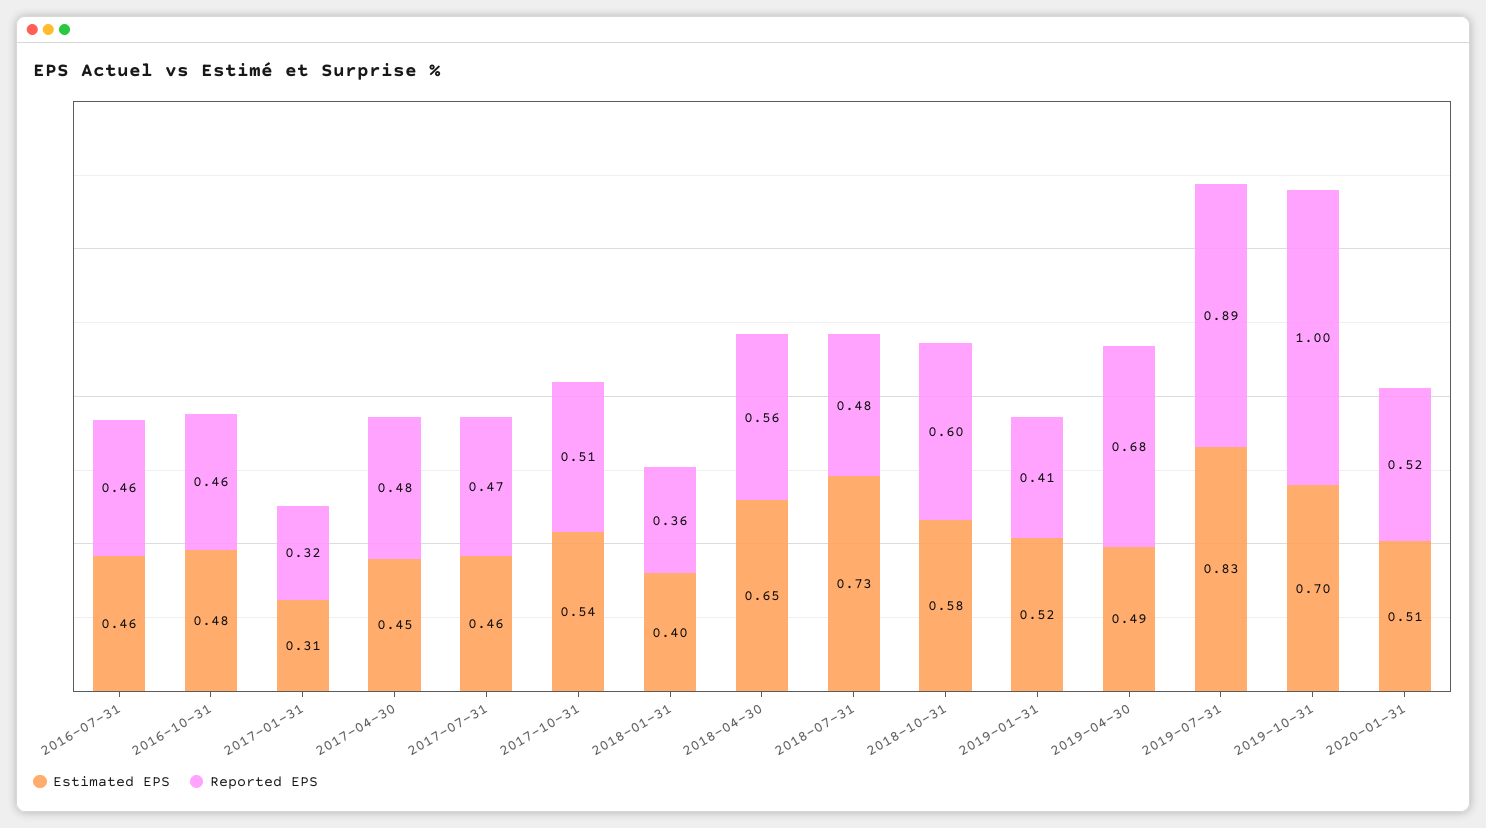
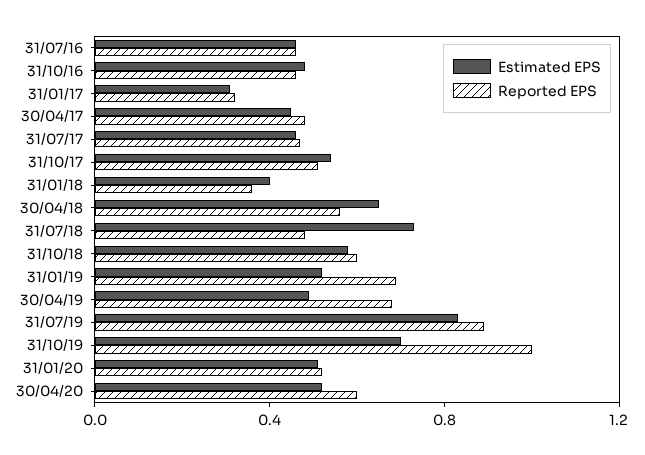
Reported EPS, 2019-01-31: 0.41 -> 0.7
Estimated EPS, 30/04/20: none -> 0.5
Reported EPS, 30/04/20: none -> 0.6

